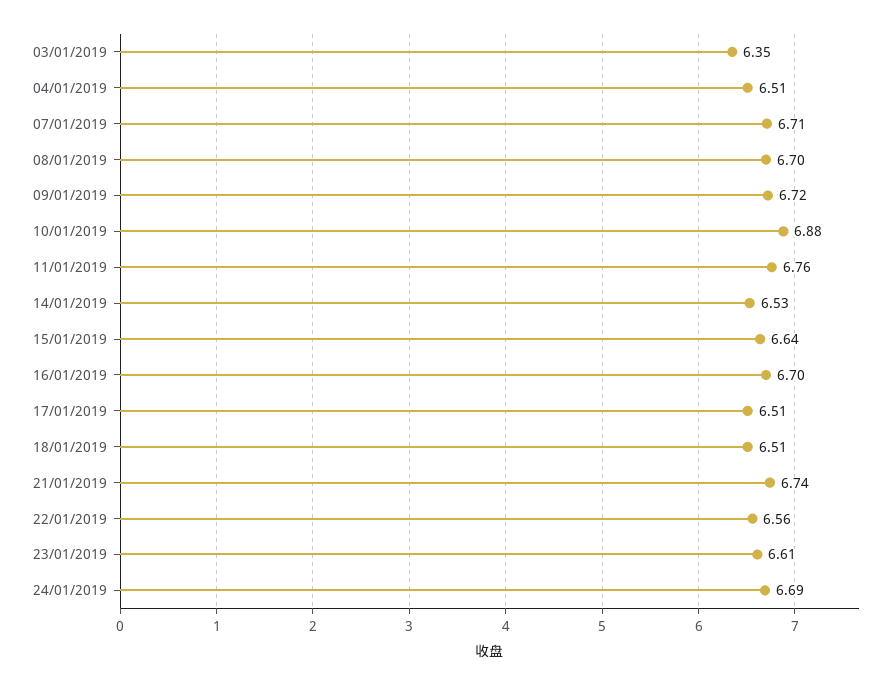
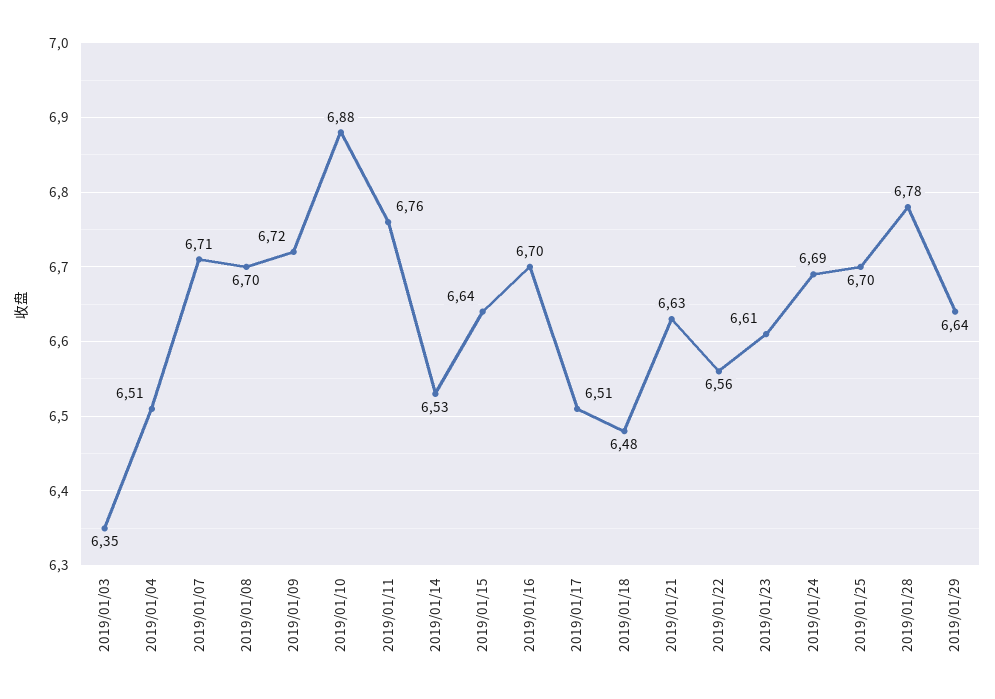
18/01/2019: 6.51 -> 6.48
21/01/2019: 6.74 -> 6.63
2019/01/25: none -> 6.7
2019/01/28: none -> 6.78
2019/01/29: none -> 6.64

